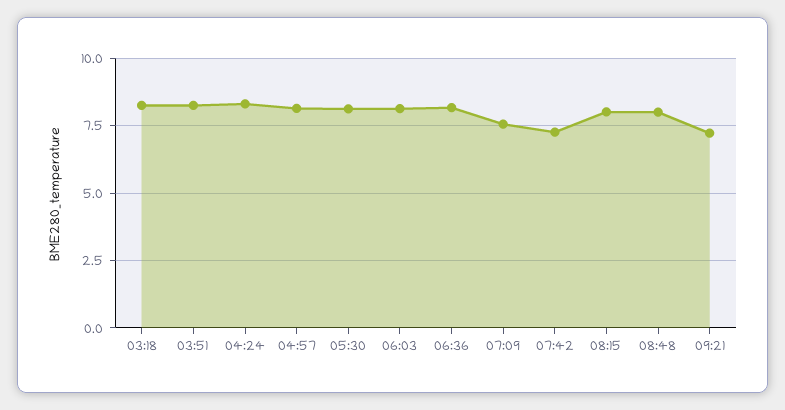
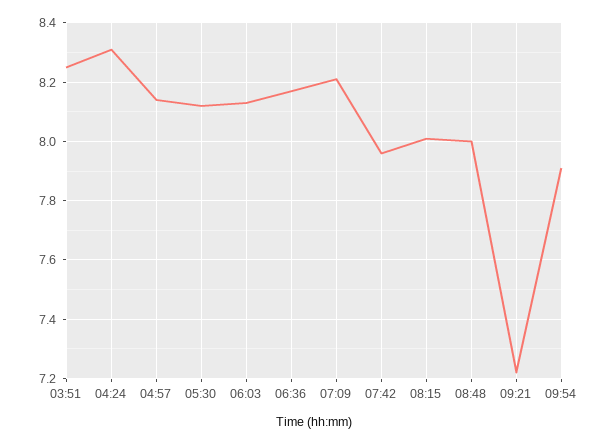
03:18: 8.25 -> none
07:09: 7.5 -> 8.2
07:42: 7.25 -> 7.95
09:54: none -> 7.9

